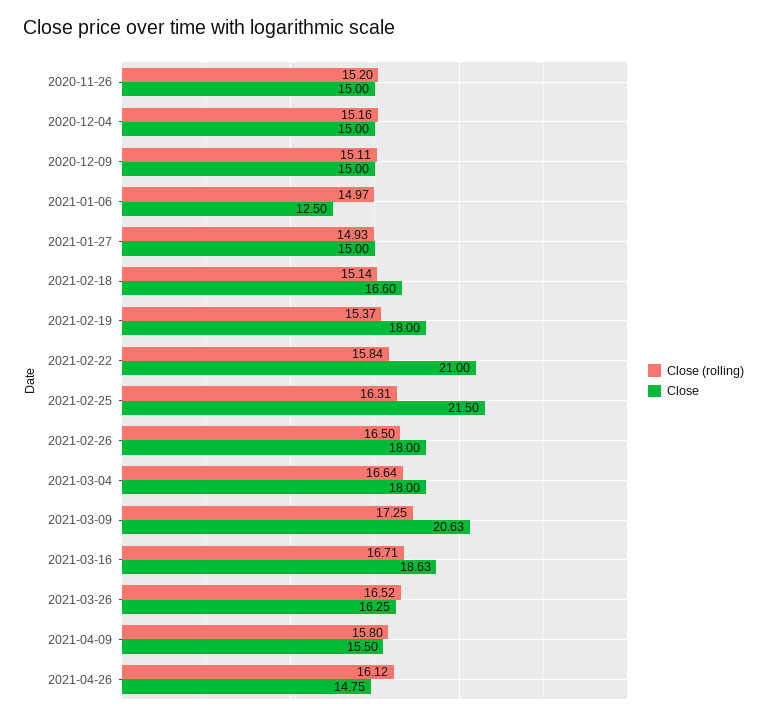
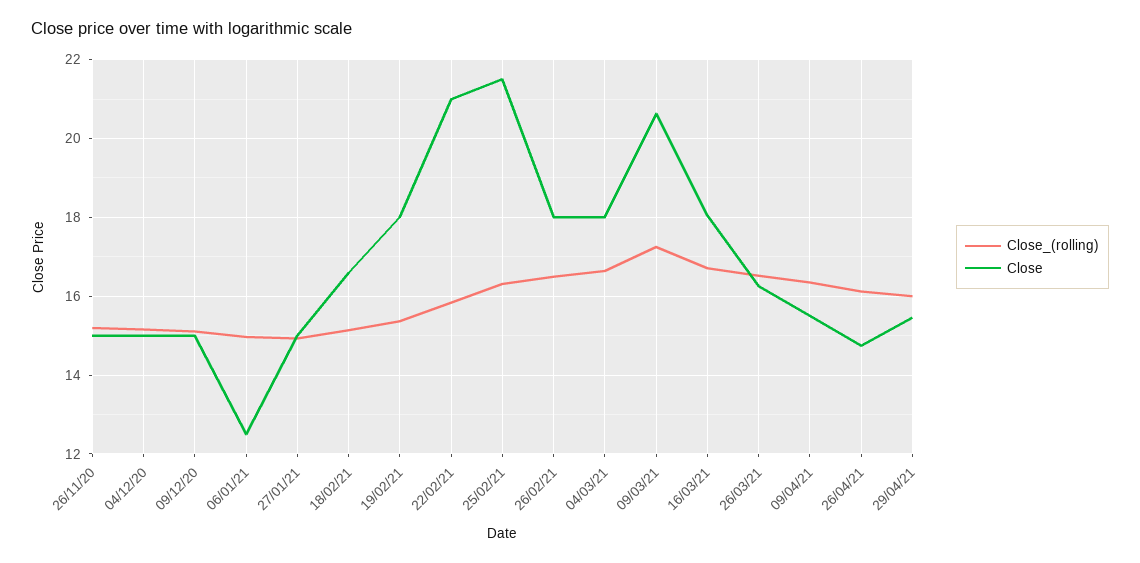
Close, 2021-03-16: 18.63 -> 18
Close (rolling), 2021-04-09: 15.8 -> 16.4
Close (rolling), 29/04/21: none -> 16
Close, 29/04/21: none -> 15.4

